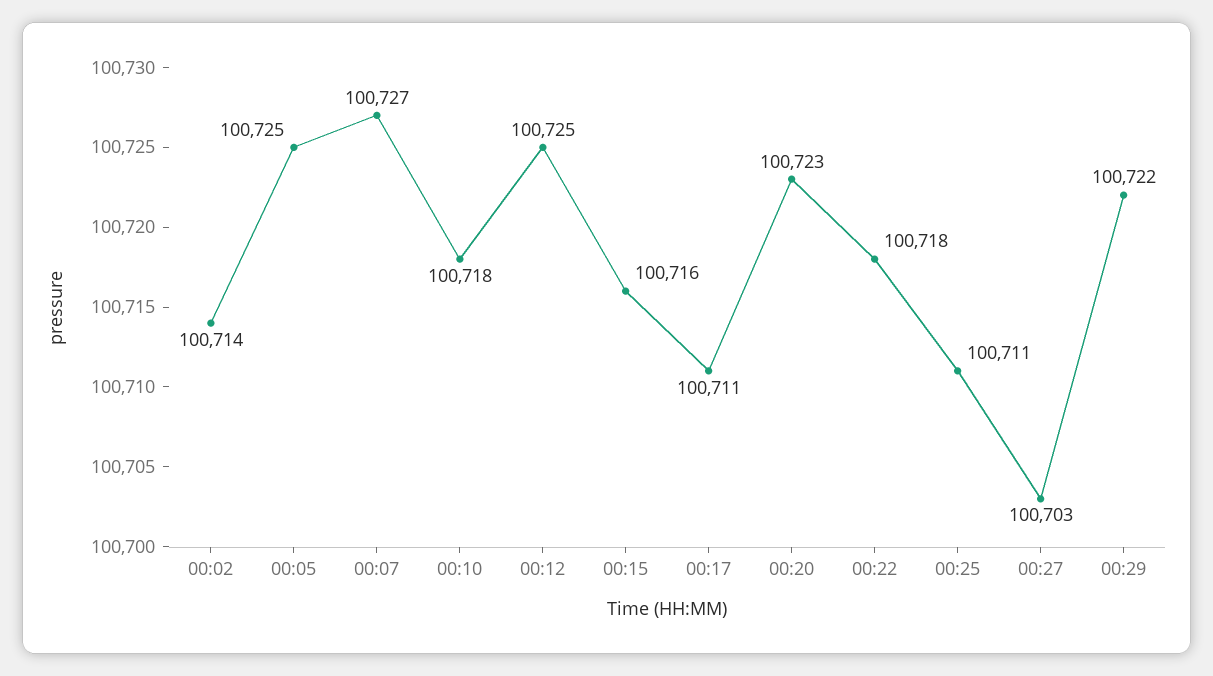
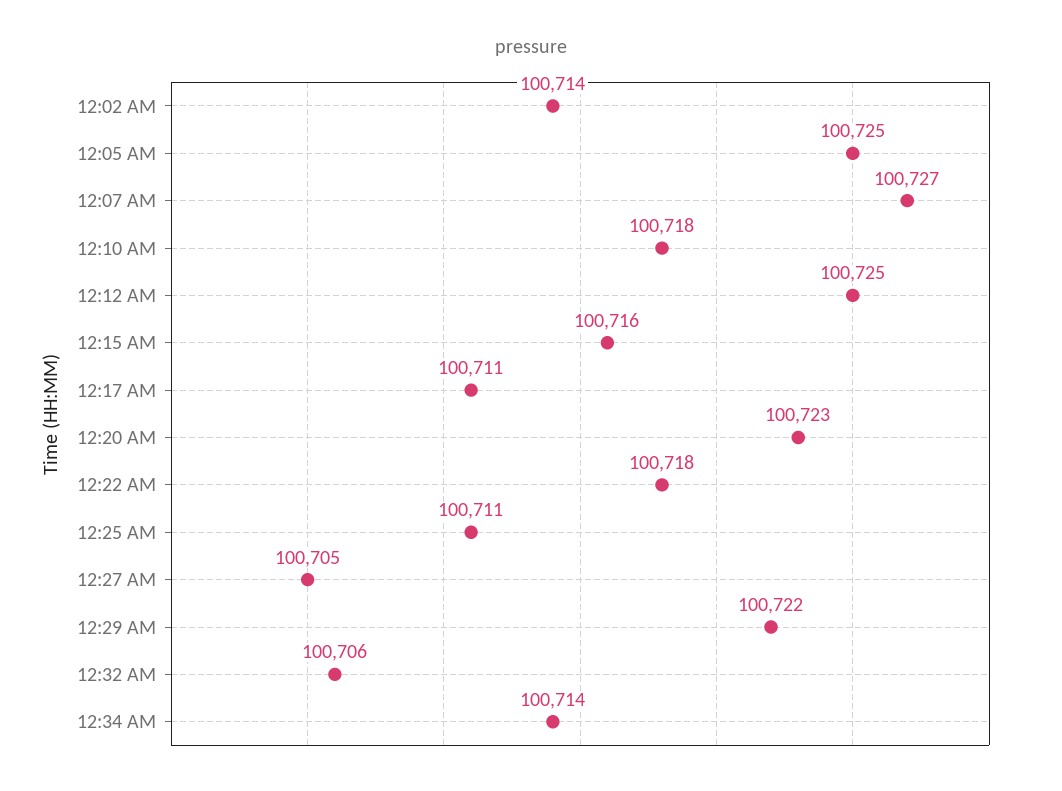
00:27: 100703 -> 100705
12:32 AM: none -> 100706
12:34 AM: none -> 100714

